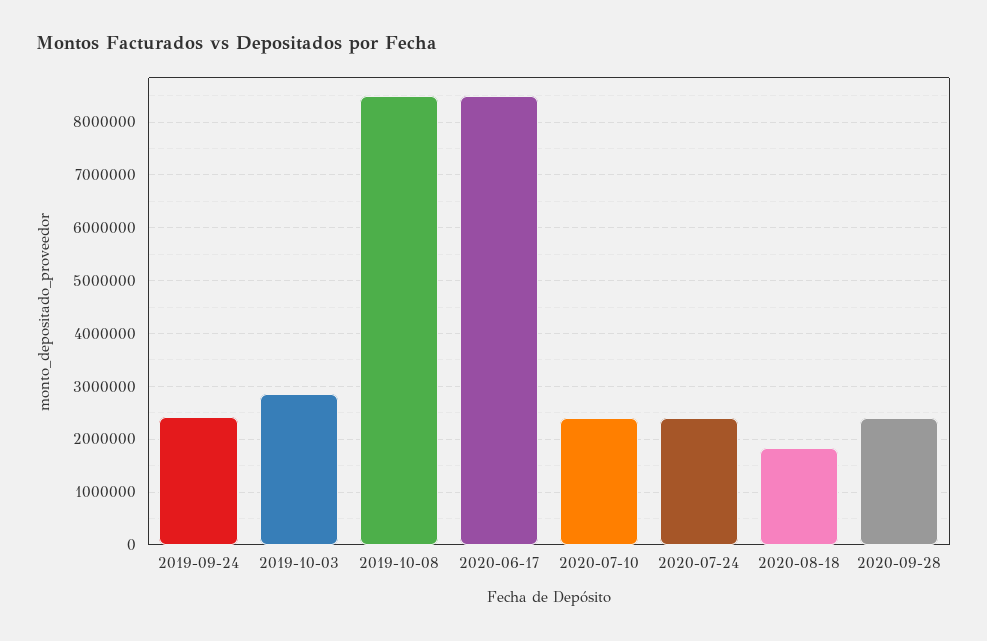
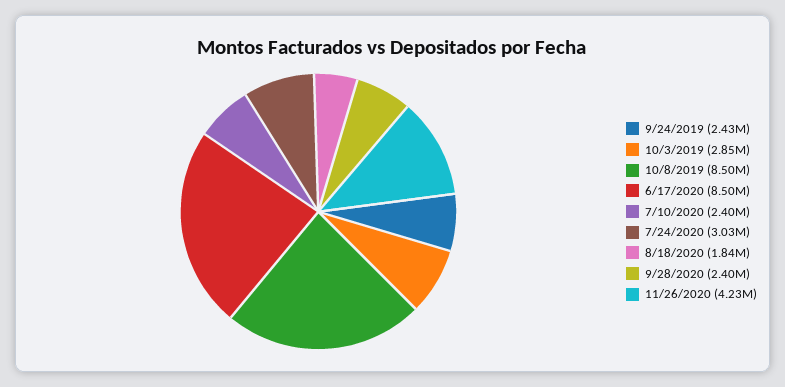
2020-07-24: 2400000 -> 3030000
11/26/2020: none -> 4230000

